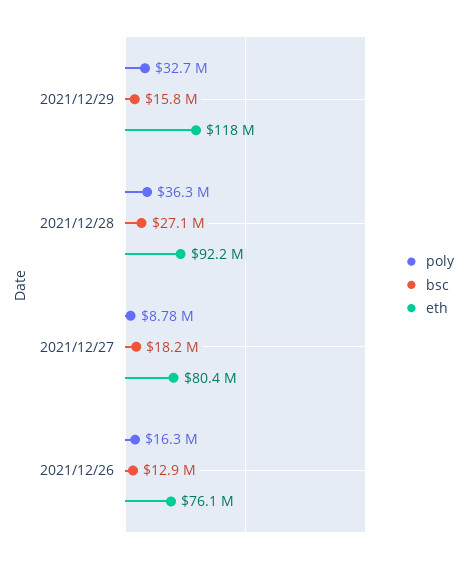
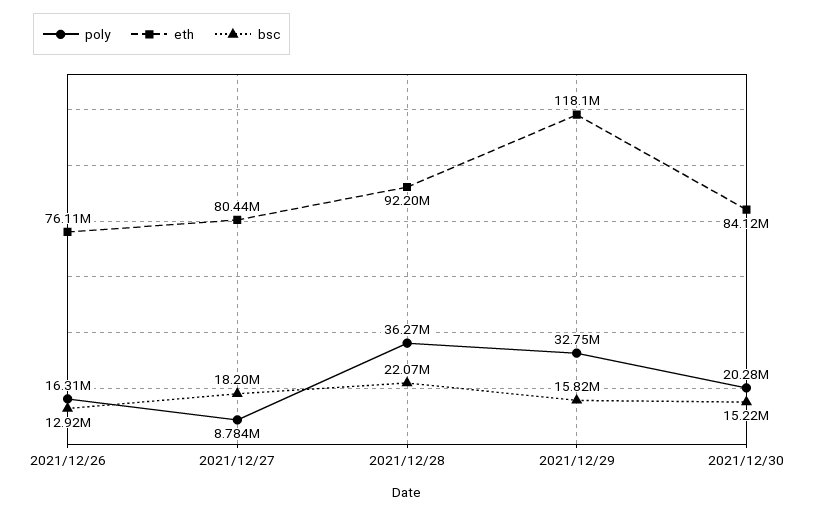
bsc, 2021/12/28: 27100000 -> 22070000
poly, 2021/12/30: none -> 20280000
eth, 2021/12/30: none -> 84120000
bsc, 2021/12/30: none -> 15220000

